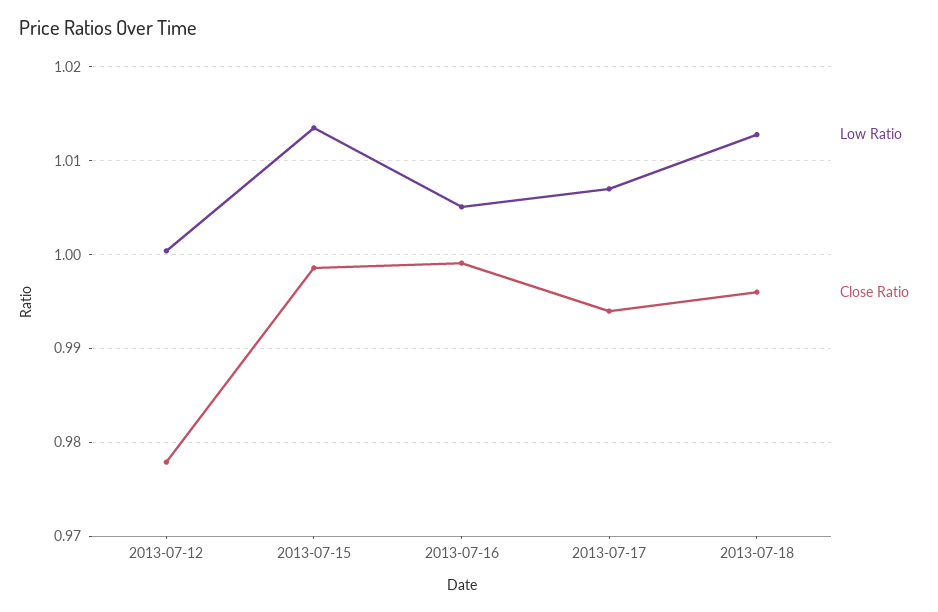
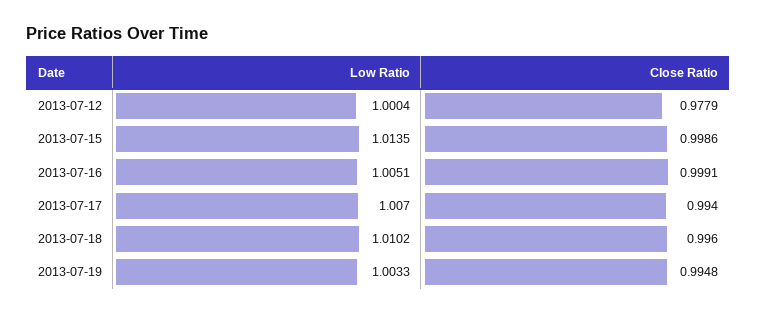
Low Ratio, 2013-07-18: 1.013 -> 1.0102
Low Ratio, 2013-07-19: none -> 1.0033
Close Ratio, 2013-07-19: none -> 0.9948

